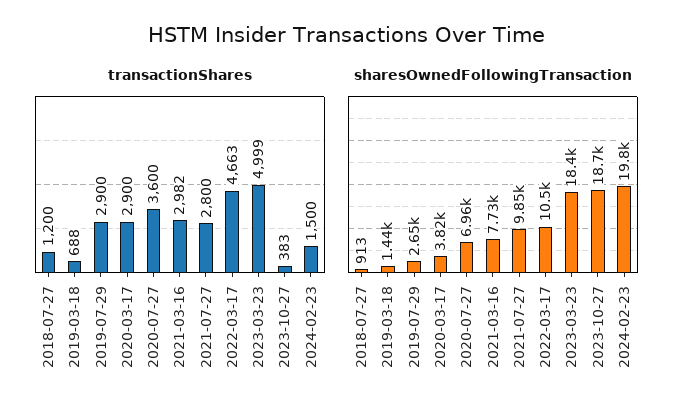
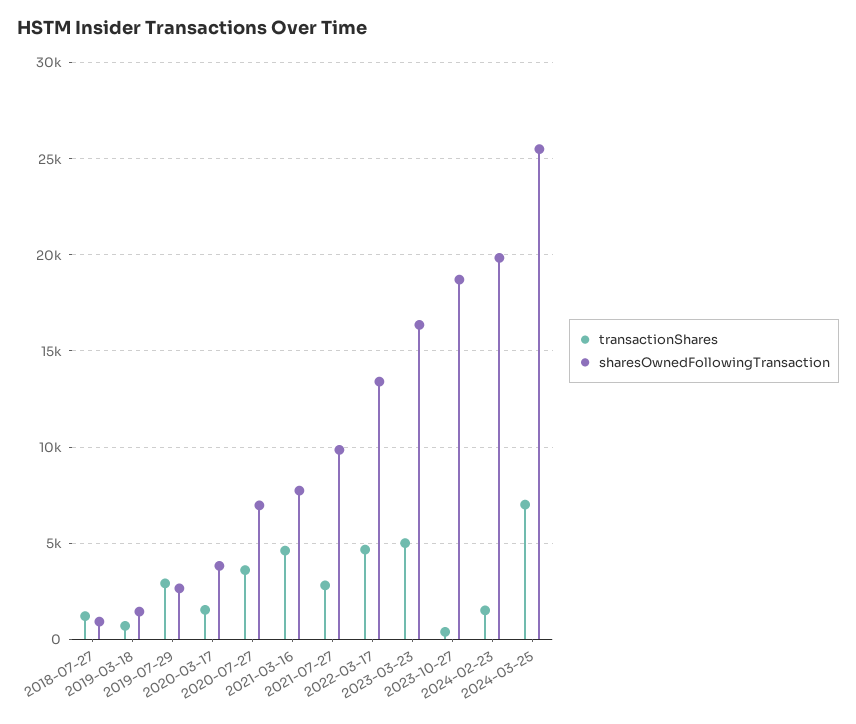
transactionShares, 2020-03-17: 2900 -> 1500
transactionShares, 2021-03-16: 2982 -> 4500
sharesOwnedFollowingTransaction, 2022-03-17: 10500 -> 13500
sharesOwnedFollowingTransaction, 2023-03-23: 18400 -> 16500
transactionShares, 2024-03-25: none -> 7000
sharesOwnedFollowingTransaction, 2024-03-25: none -> 25500

